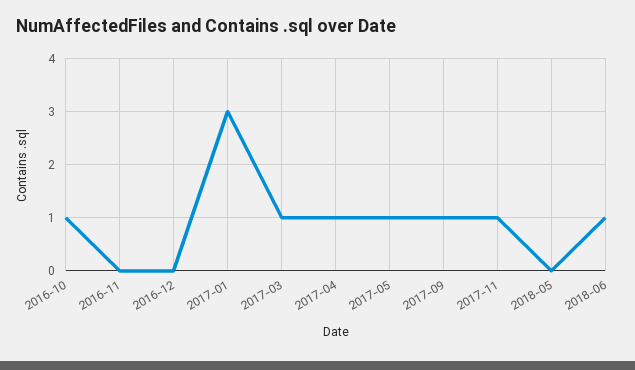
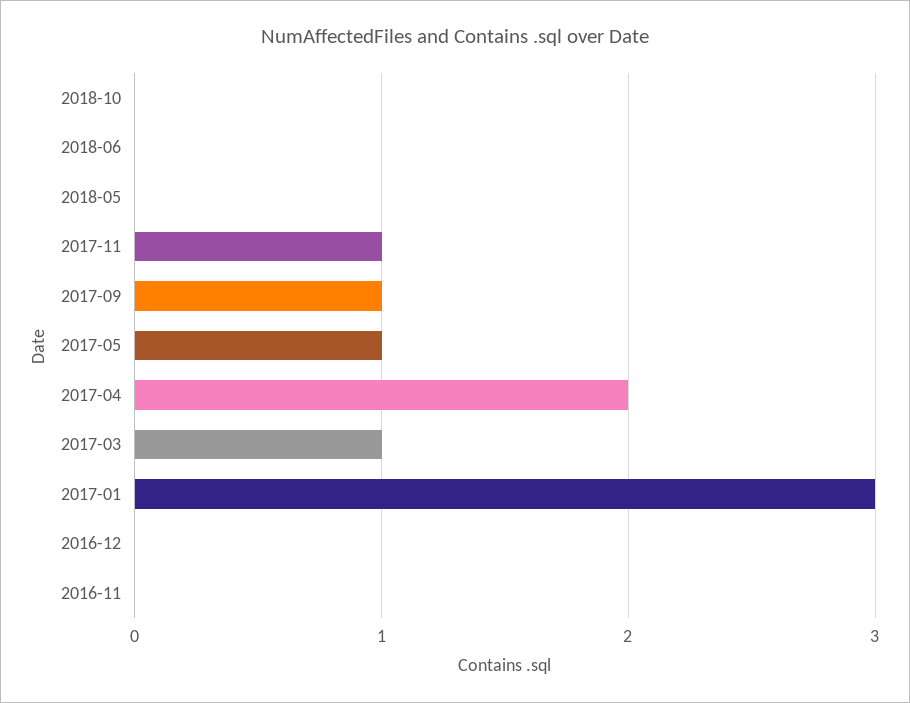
2016-10: 1 -> none
2017-04: 1 -> 2
2018-06: 1 -> 0
2018-10: none -> 0

